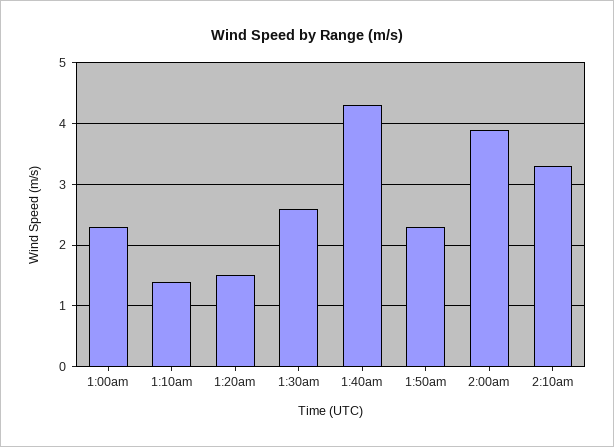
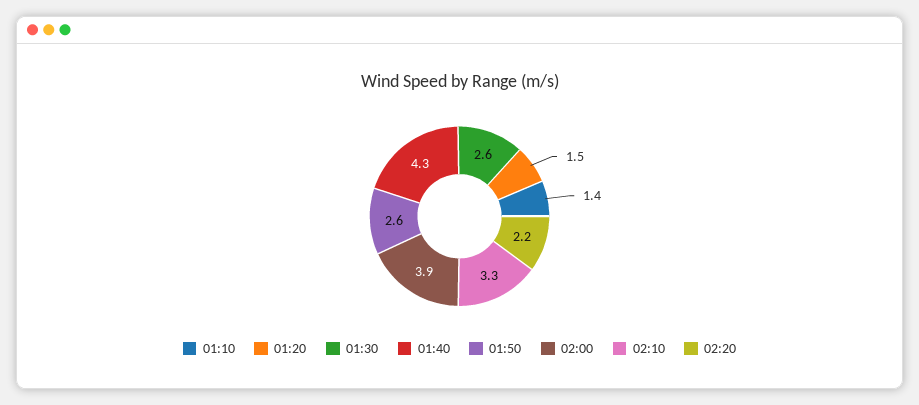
1:00am: 2.3 -> none
1:50am: 2.3 -> 2.6
02:20: none -> 2.2

